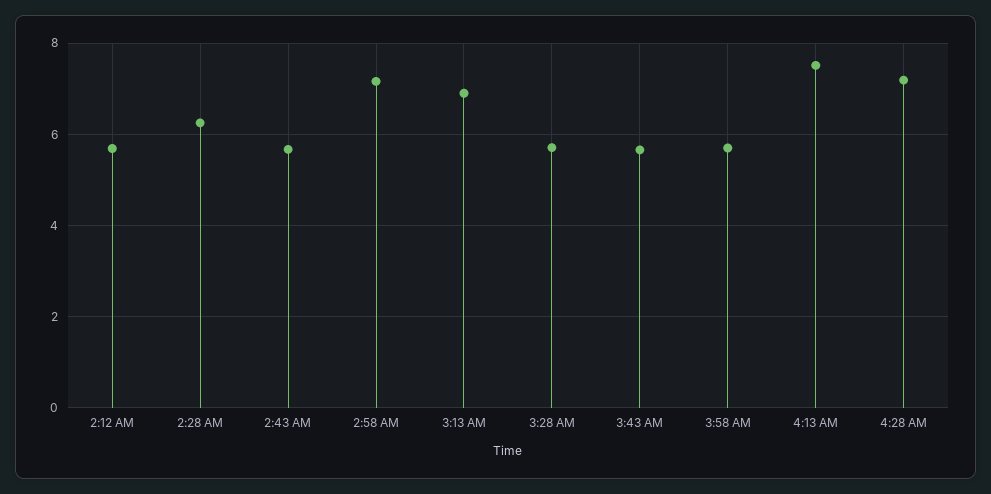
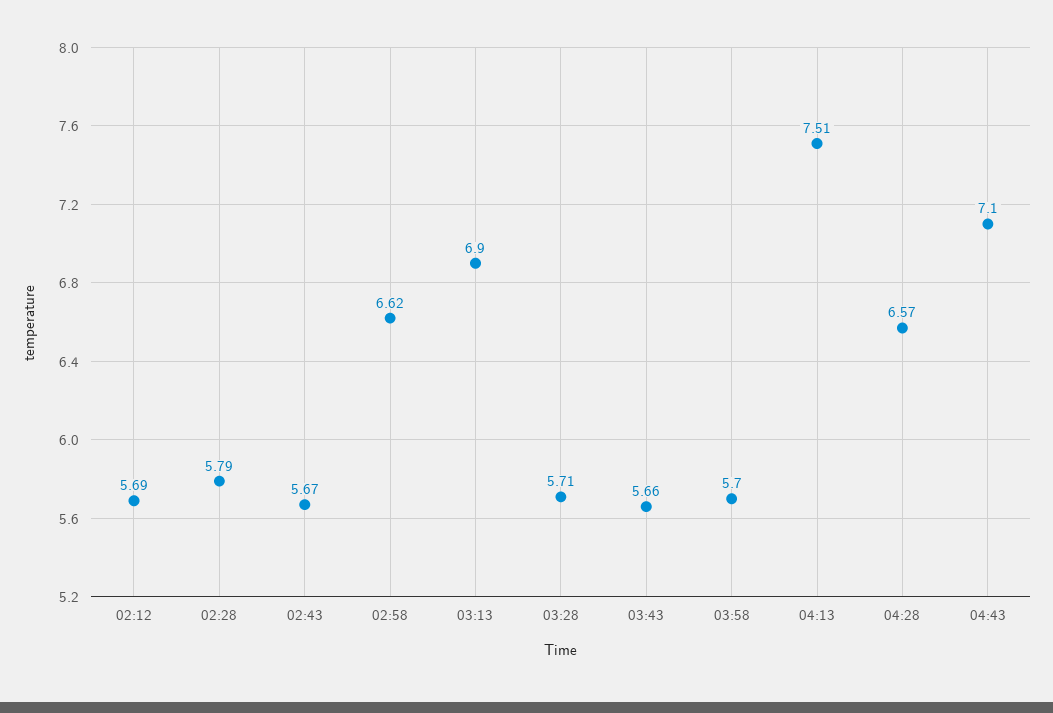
2:28 AM: 6.2 -> 5.79
2:58 AM: 7.2 -> 6.62
4:28 AM: 7.2 -> 6.57
04:43: none -> 7.1

